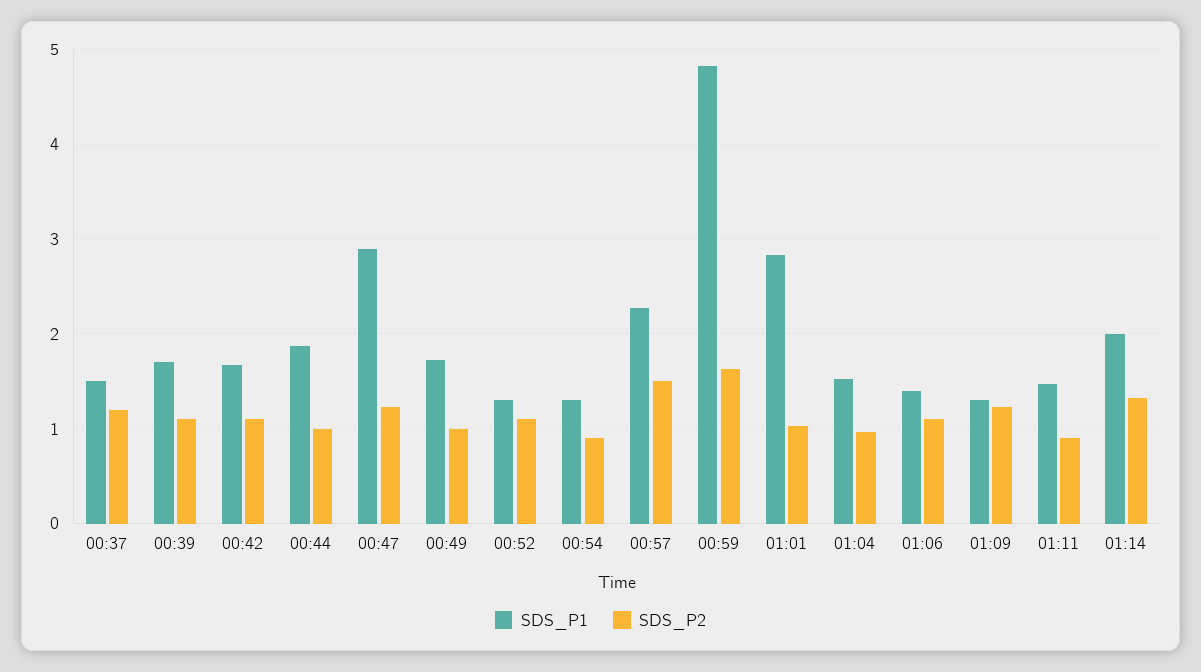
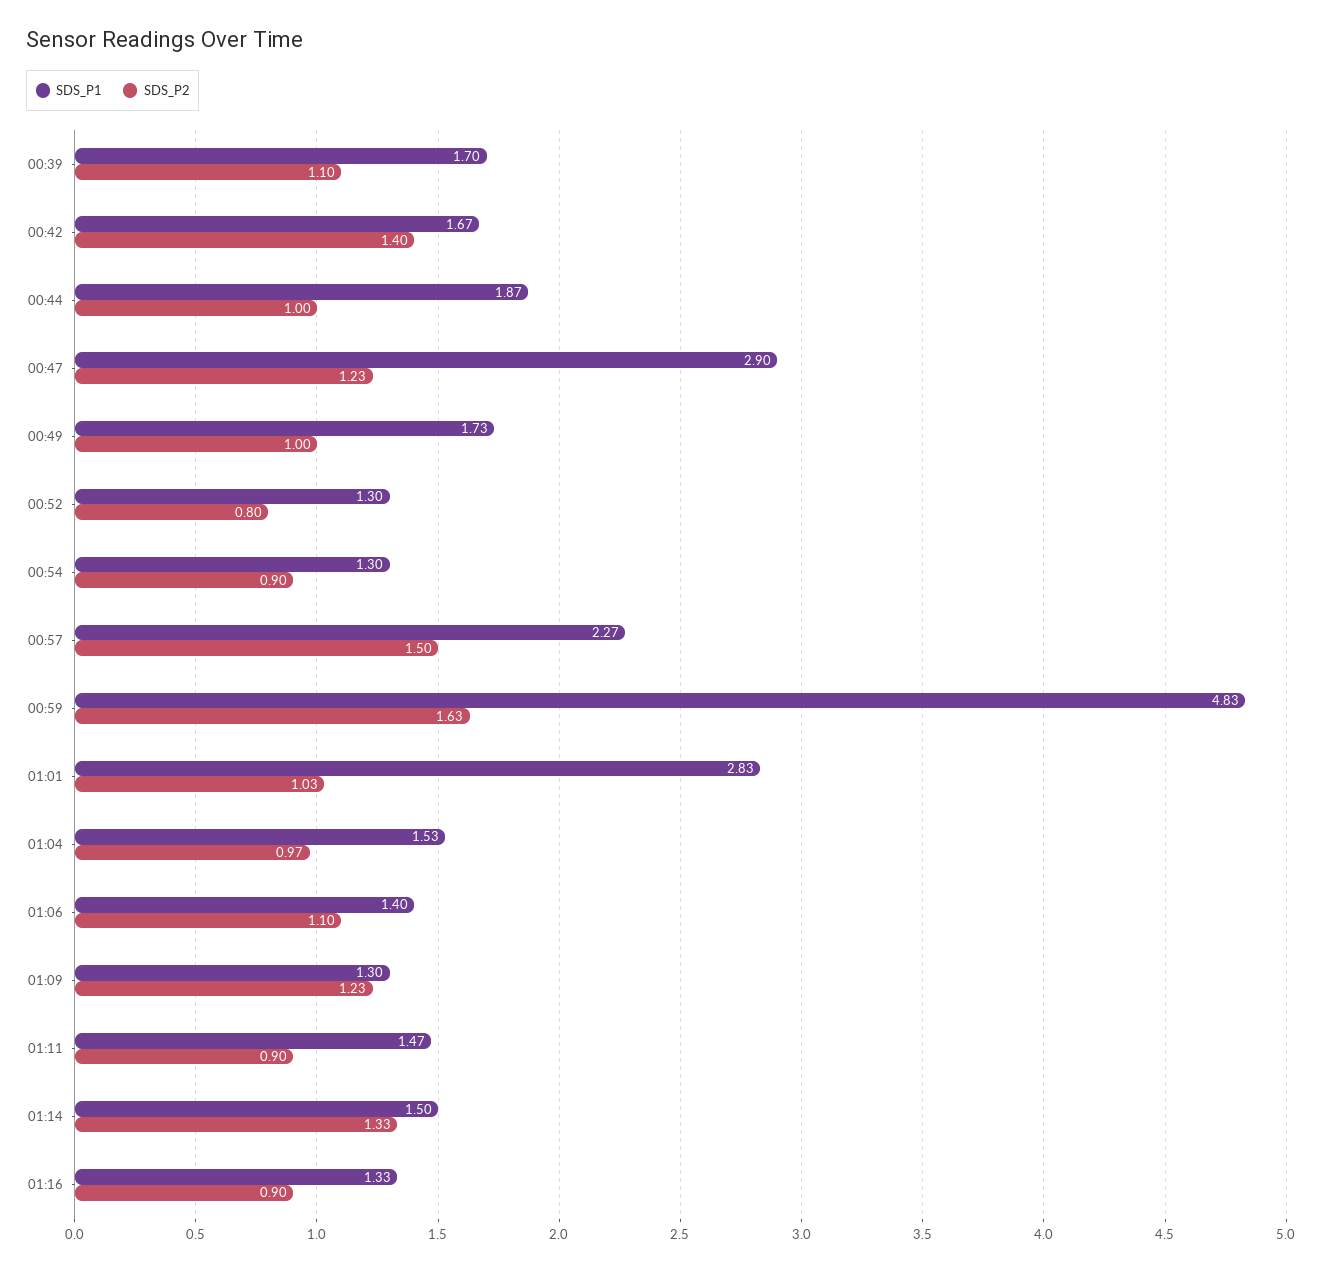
SDS_P1, 00:37: 1.5 -> none
SDS_P2, 00:37: 1.2 -> none
SDS_P2, 00:42: 1.1 -> 1.4
SDS_P2, 00:52: 1.1 -> 0.8
SDS_P1, 01:14: 2 -> 1.5
SDS_P1, 01:16: none -> 1.33
SDS_P2, 01:16: none -> 0.9

